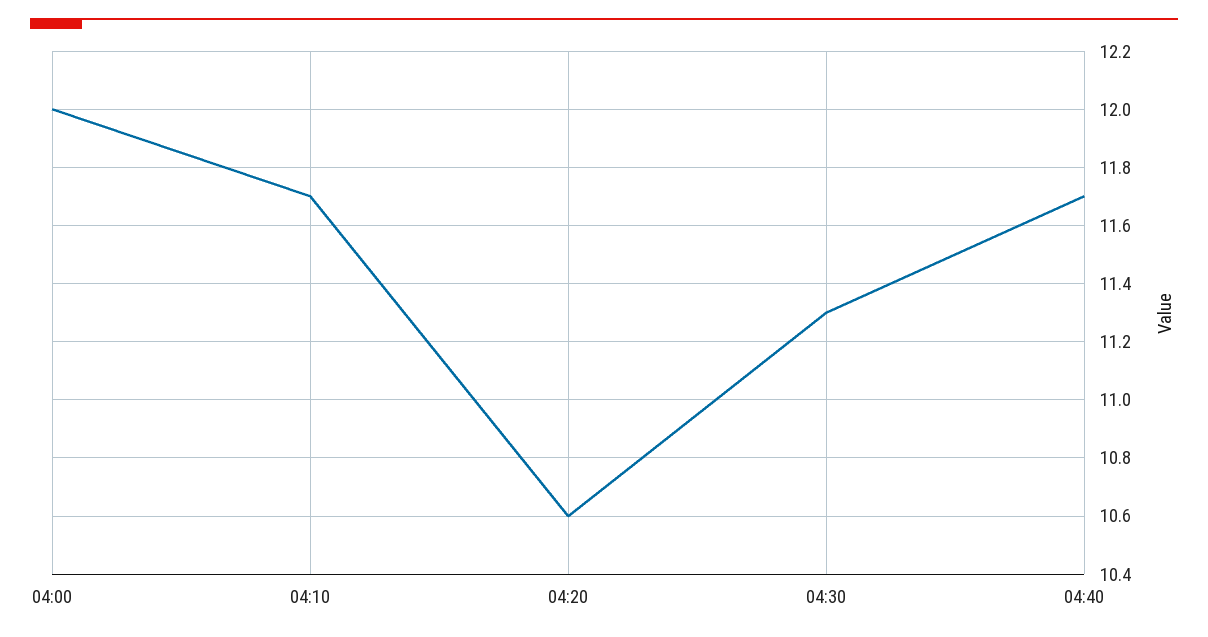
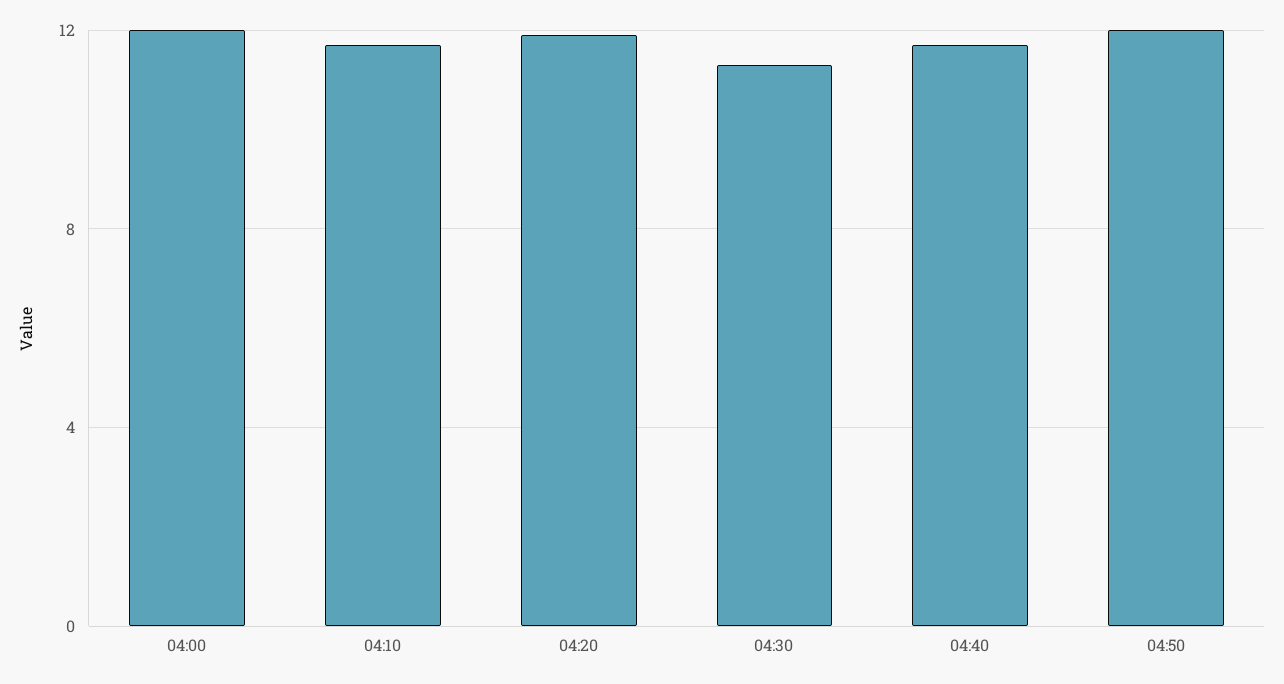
04:20: 10.6 -> 12
04:50: none -> 12

